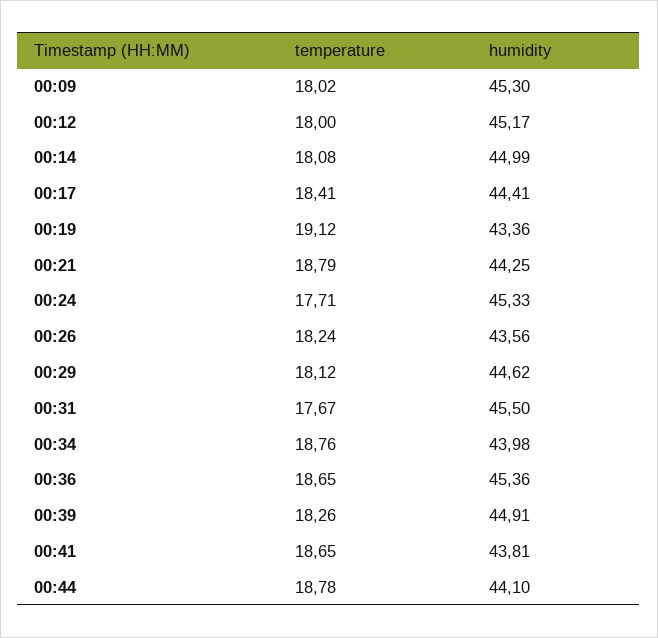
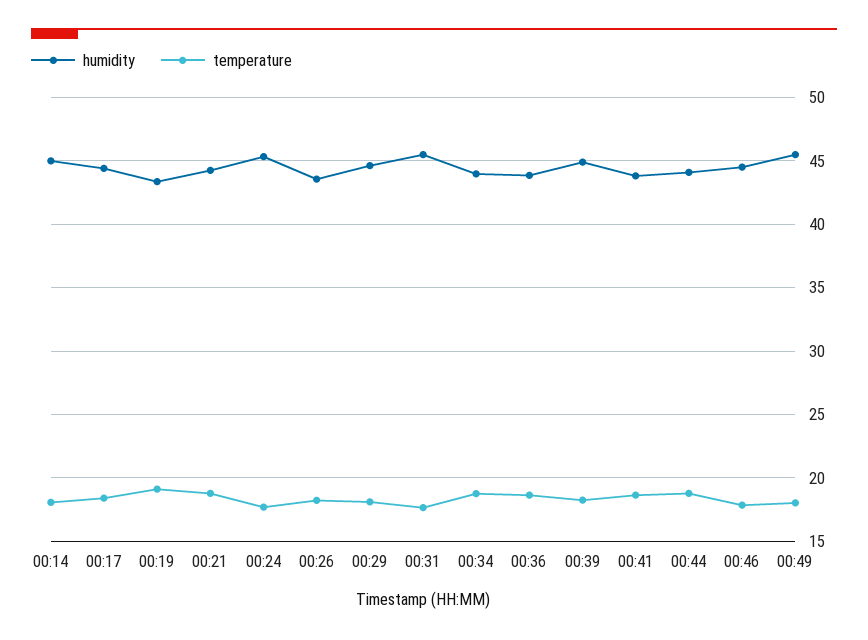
temperature, 00:09: 18.02 -> none
humidity, 00:09: 45.3 -> none
temperature, 00:12: 18 -> none
humidity, 00:12: 45.17 -> none
humidity, 00:36: 45.36 -> 44
humidity, 00:46: none -> 44.5
temperature, 00:46: none -> 18
humidity, 00:49: none -> 45.5
temperature, 00:49: none -> 18

